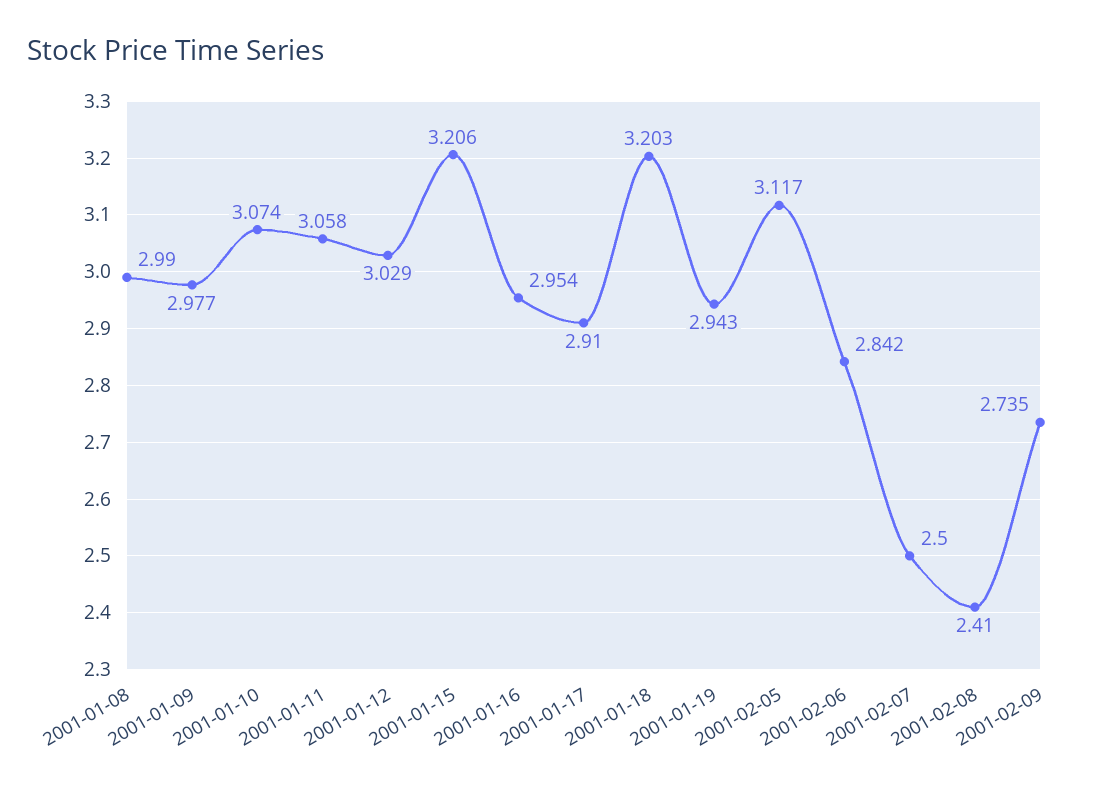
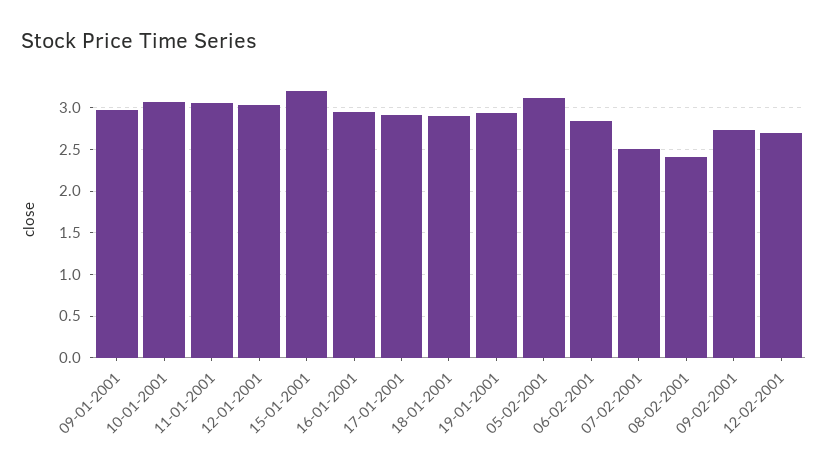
2001-01-08: 2.99 -> none
2001-01-18: 3.203 -> 2.9
12-02-2001: none -> 2.7

